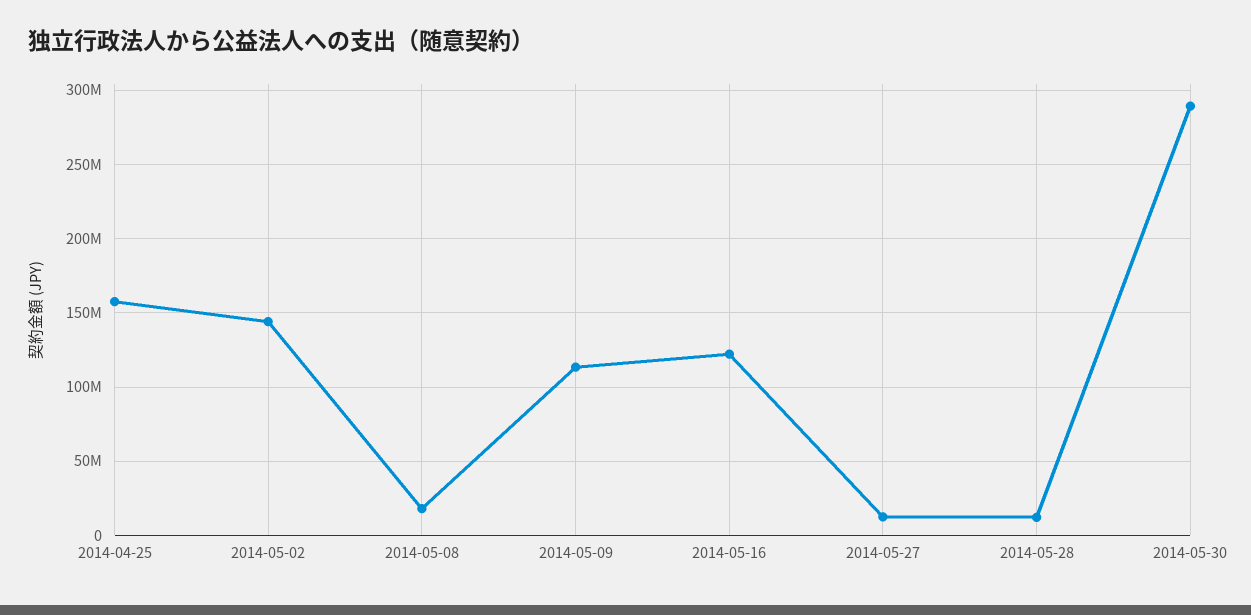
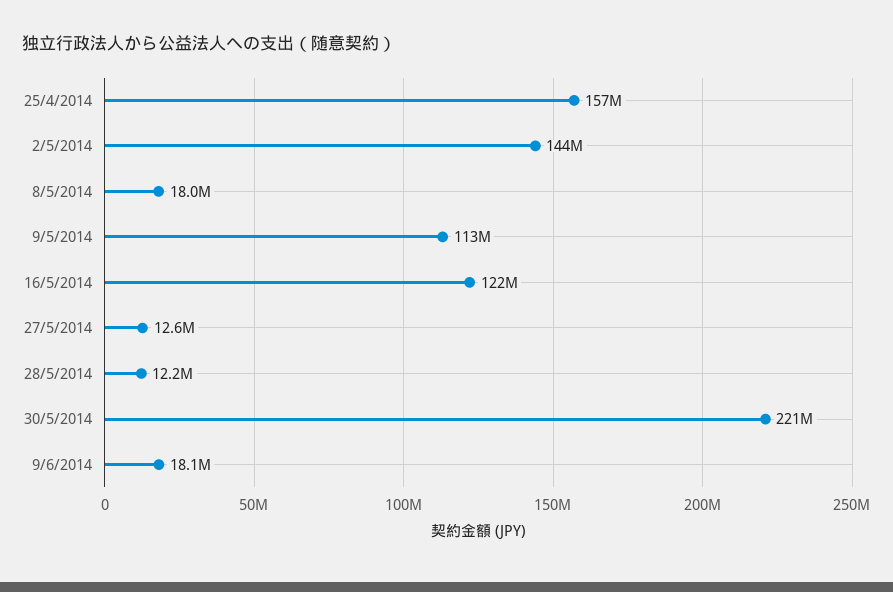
2014-05-30: 290000000 -> 221000000
9/6/2014: none -> 18100000

